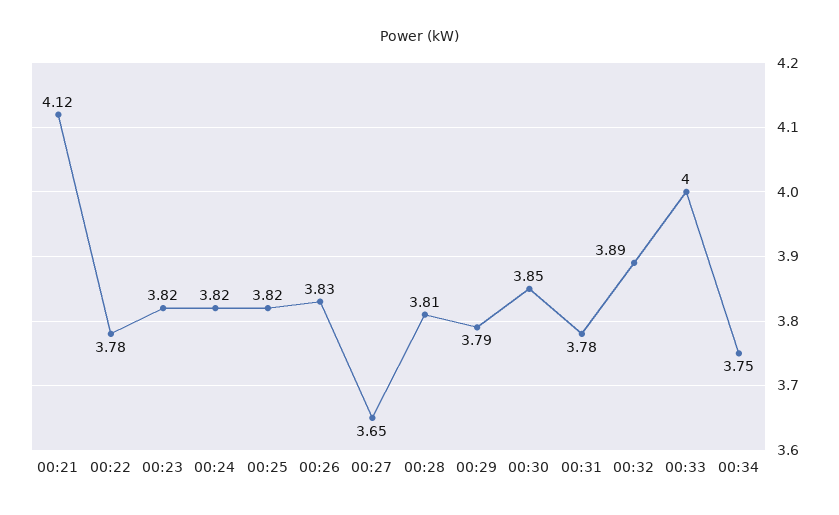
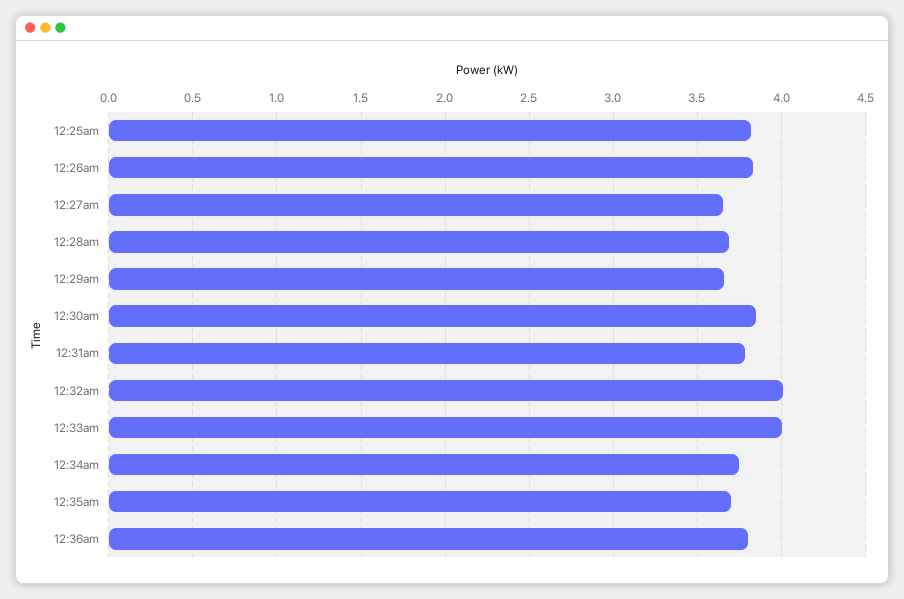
00:21: 4.12 -> none
00:22: 3.78 -> none
00:23: 3.82 -> none
00:24: 3.82 -> none
00:28: 3.81 -> 3.7
00:29: 3.79 -> 3.65
00:32: 3.89 -> 4
12:35am: none -> 3.7
12:36am: none -> 3.8

